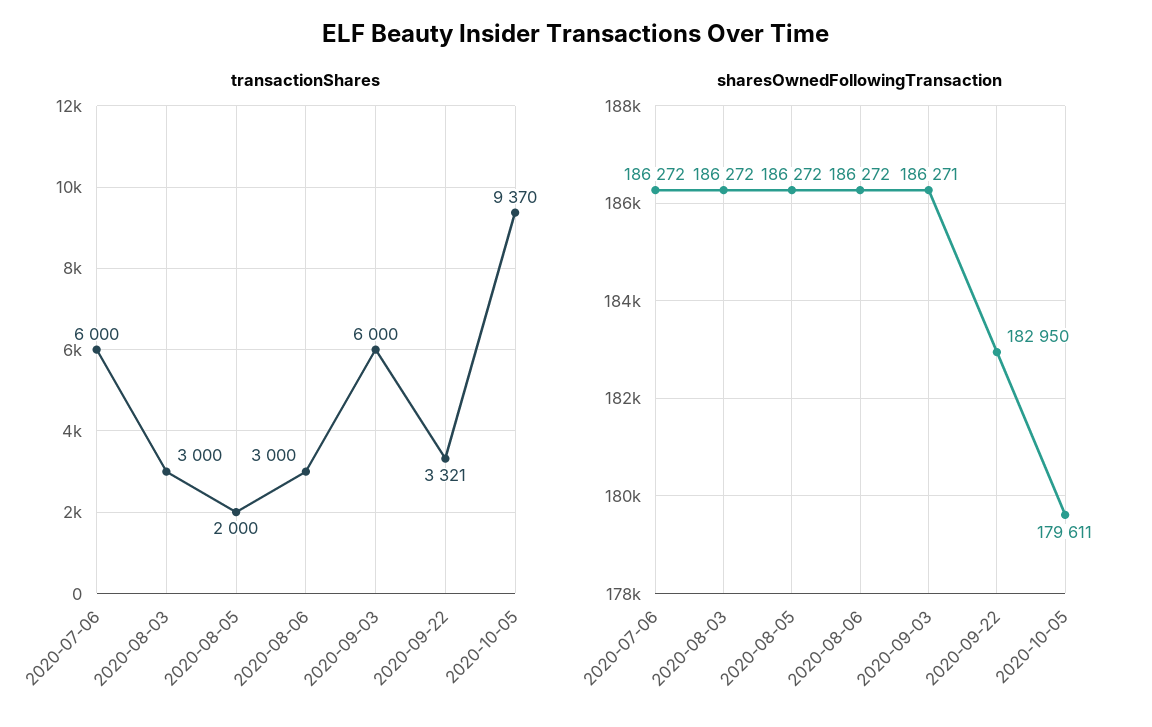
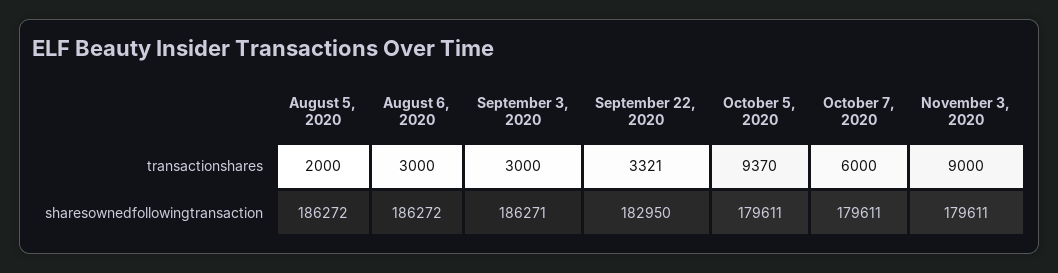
transactionShares, 2020-07-06: 6000 -> none
transactionShares, 2020-08-03: 3000 -> none
transactionShares, 2020-09-03: 6000 -> 3000
sharesOwnedFollowingTransaction, 2020-07-06: 186272 -> none
sharesOwnedFollowingTransaction, 2020-08-03: 186272 -> none
transactionShares, October 7, 2020: none -> 6000
transactionShares, November 3, 2020: none -> 9000
sharesOwnedFollowingTransaction, October 7, 2020: none -> 179611
sharesOwnedFollowingTransaction, November 3, 2020: none -> 179611

